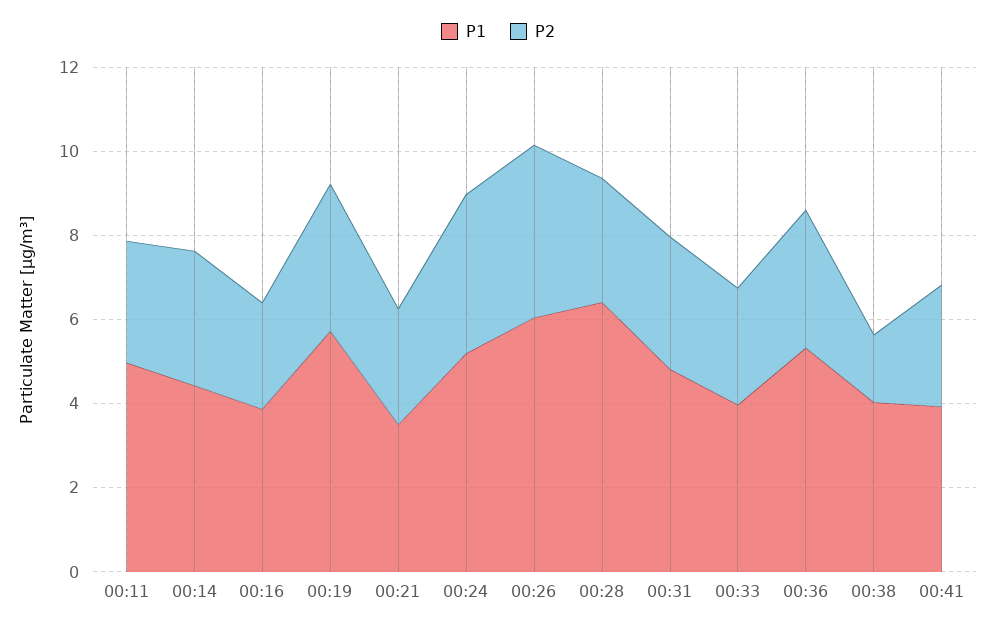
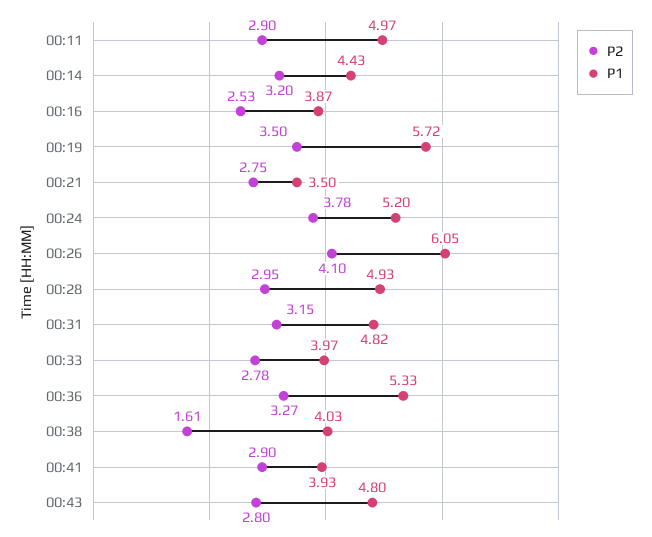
P1, 00:28: 6.5 -> 4.93
P2, 00:43: none -> 2.8
P1, 00:43: none -> 4.8

